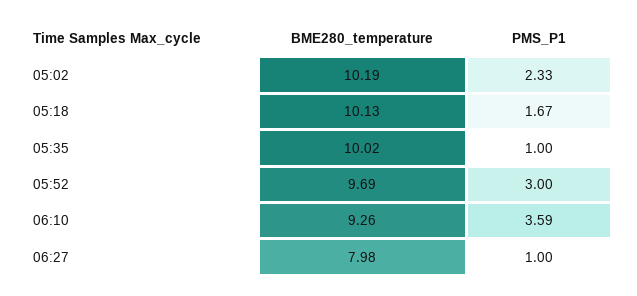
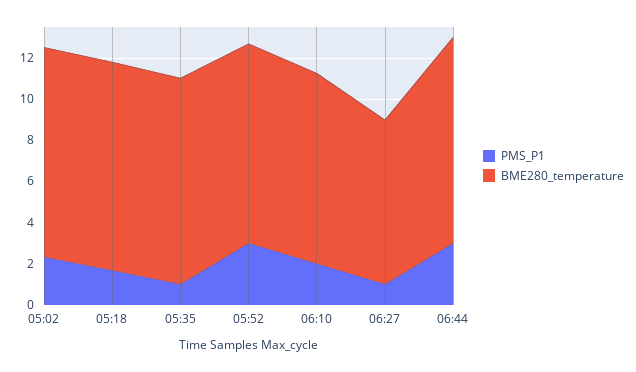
PMS_P1, 06:10: 3.59 -> 2
PMS_P1, 06:44: none -> 3
BME280_temperature, 06:44: none -> 10

